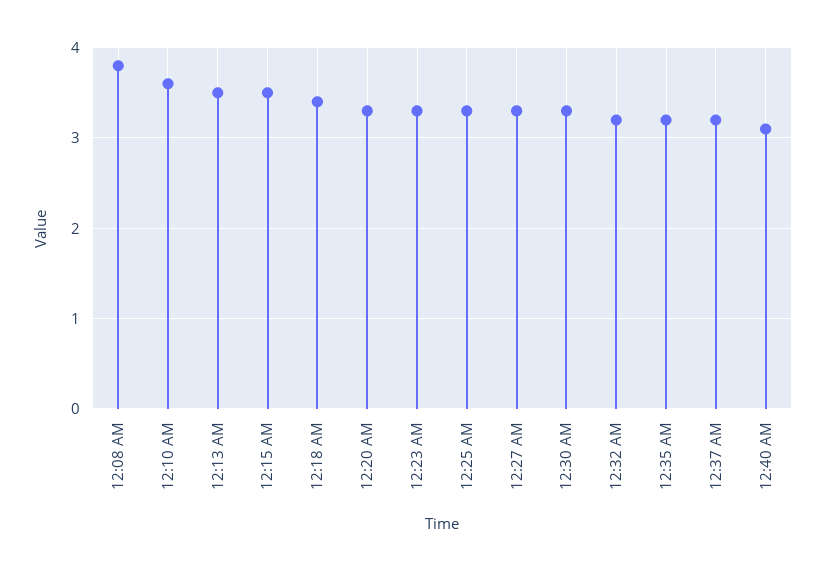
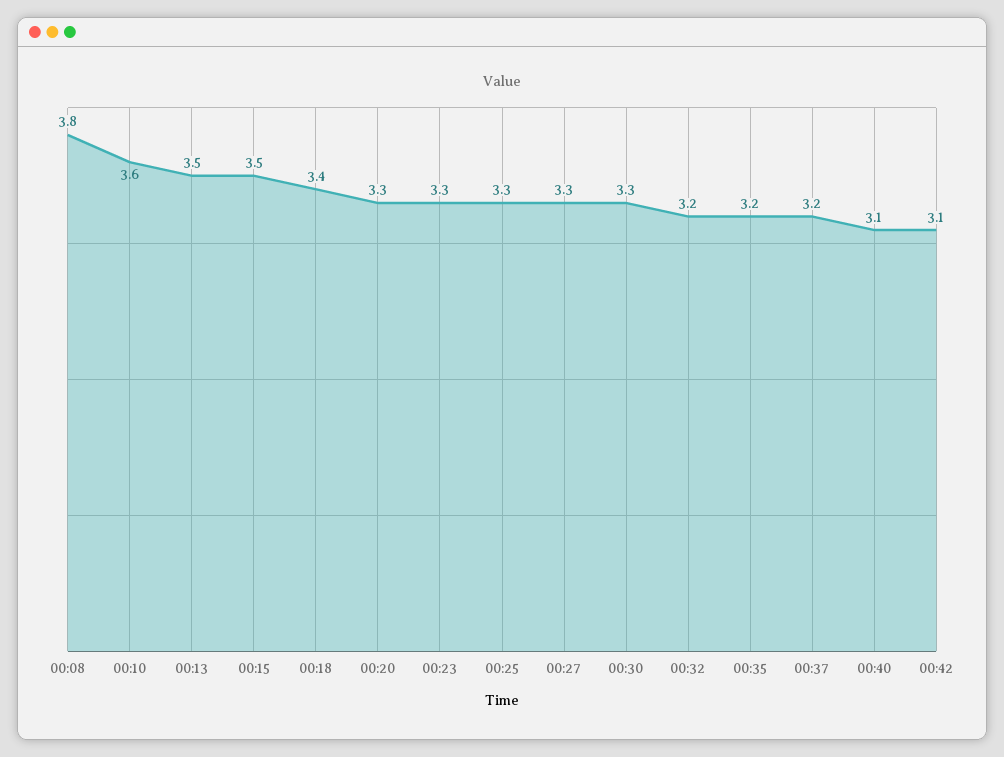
00:42: none -> 3.1

